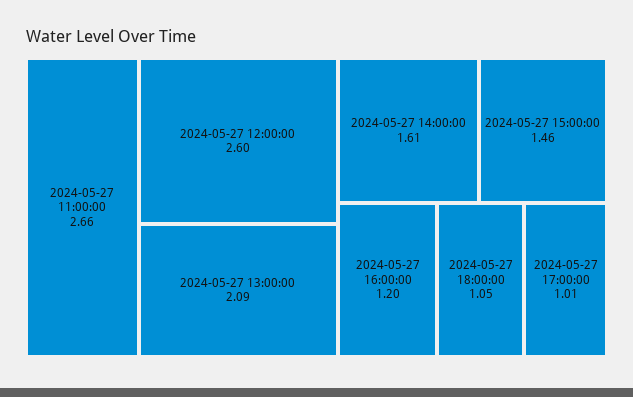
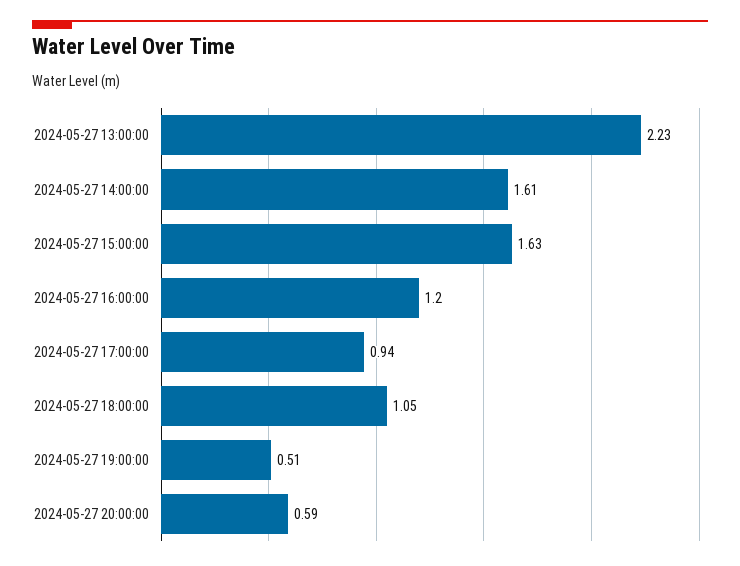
2024-05-27 11:00:00: 2.66 -> none
2024-05-27 12:00:00: 2.6 -> none
2024-05-27 13:00:00: 2.09 -> 2.23
2024-05-27 15:00:00: 1.46 -> 1.63
2024-05-27 17:00:00: 1.01 -> 0.94
2024-05-27 19:00:00: none -> 0.51
2024-05-27 20:00:00: none -> 0.59

